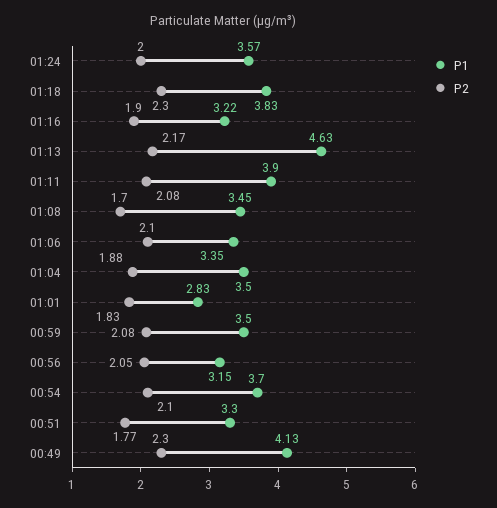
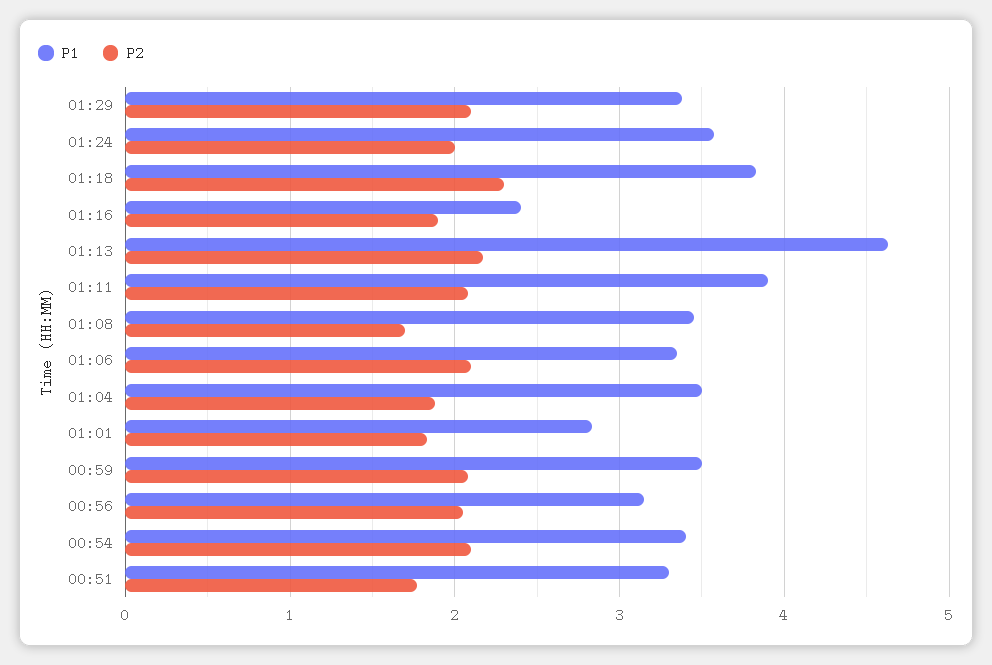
P1, 01:16: 3.22 -> 2.4
P1, 00:54: 3.7 -> 3.4
P1, 00:49: 4.13 -> none
P2, 00:49: 2.3 -> none
P1, 01:29: none -> 3.4
P2, 01:29: none -> 2.1

